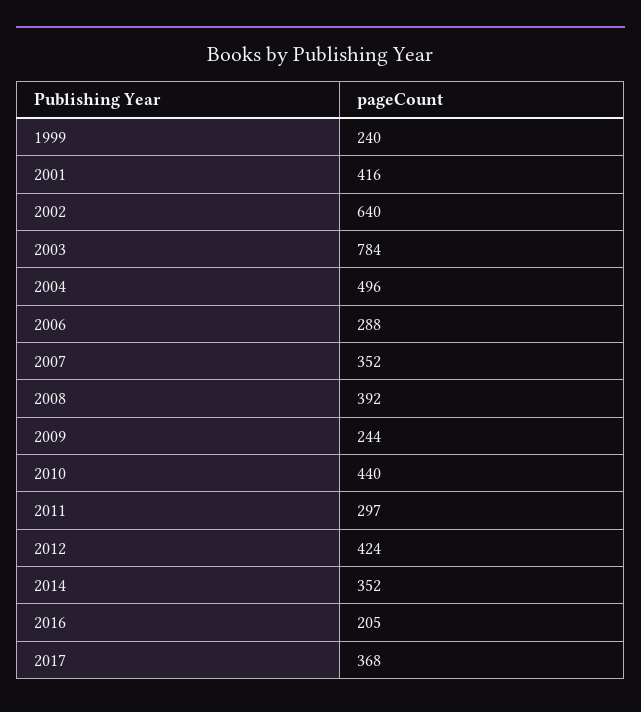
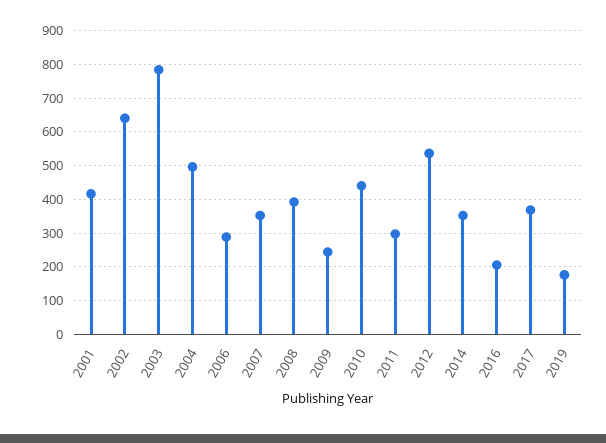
1999: 240 -> none
2012: 424 -> 540
2019: none -> 180

